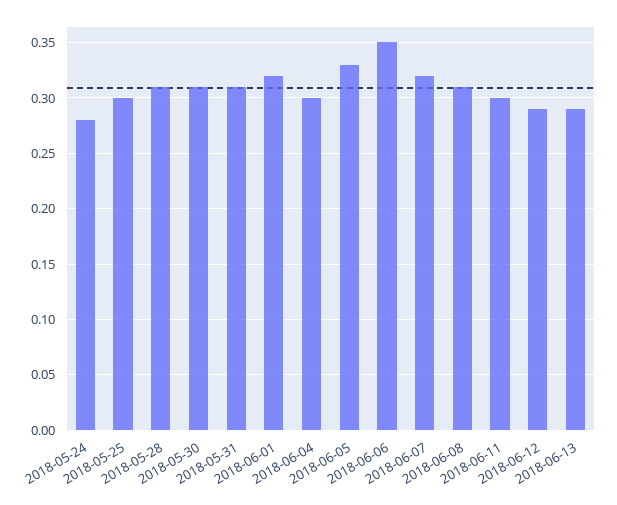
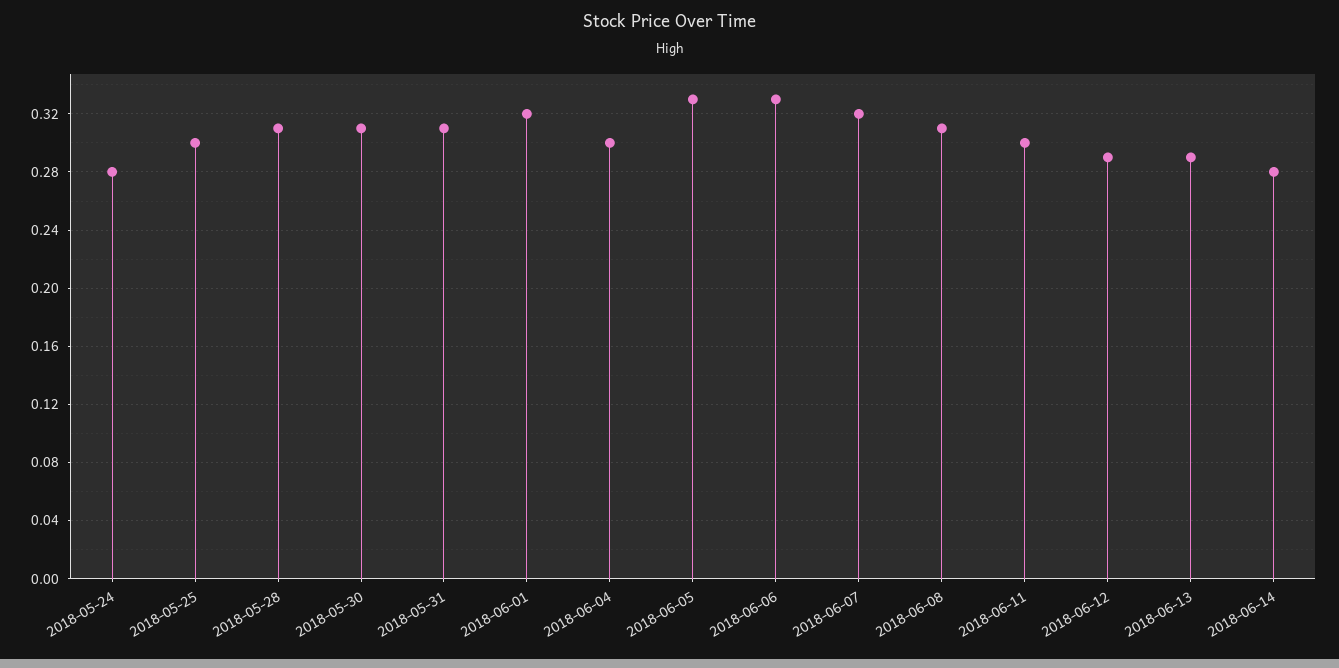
2018-06-06: 0.35 -> 0.33
2018-06-14: none -> 0.28

